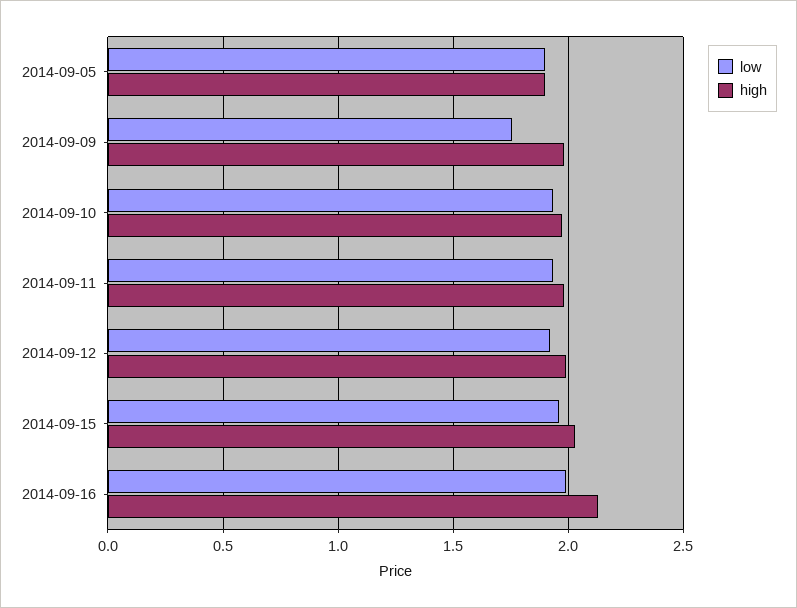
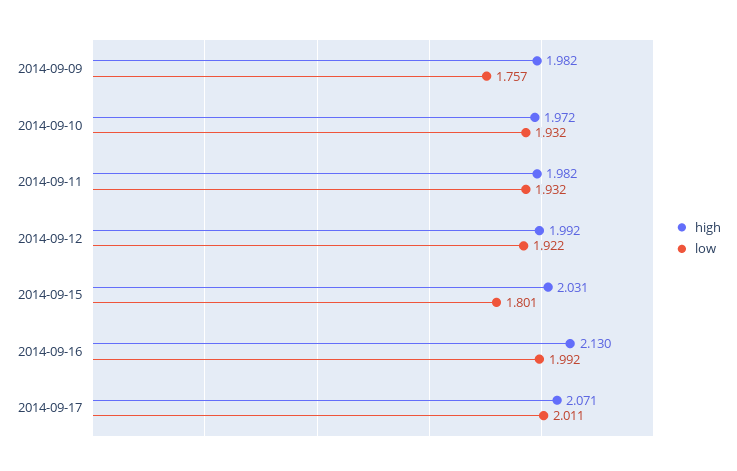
low, 2014-09-05: 1.9 -> none
high, 2014-09-05: 1.9 -> none
low, 2014-09-15: 1.95 -> 1.801
high, 2014-09-17: none -> 2.071
low, 2014-09-17: none -> 2.011

